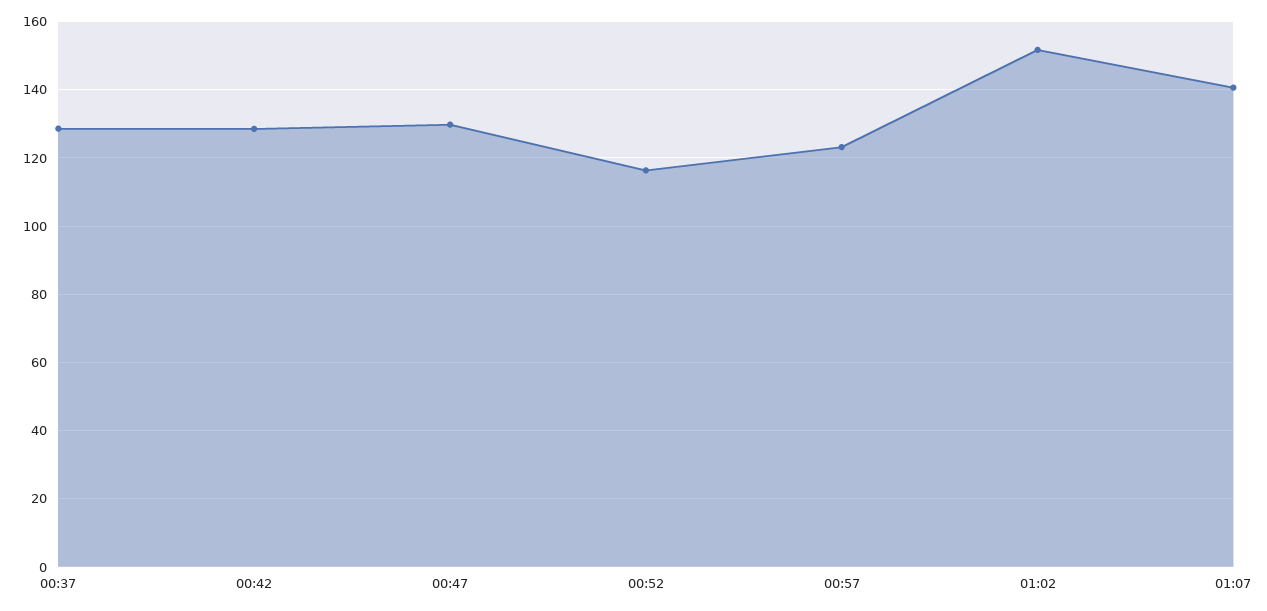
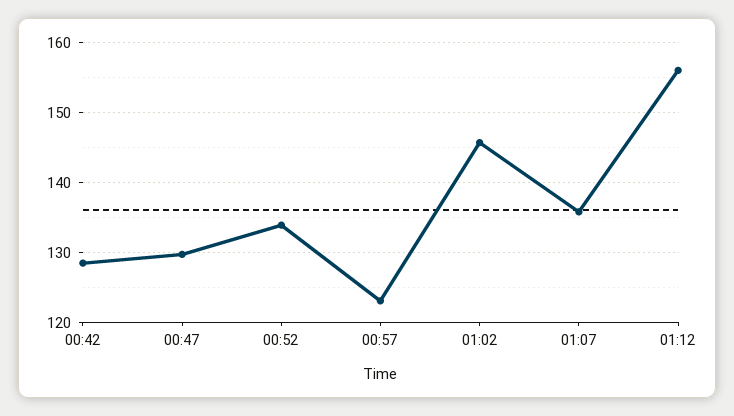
00:37: 128 -> none
00:52: 116 -> 134
01:02: 152 -> 146
01:07: 140 -> 136
01:12: none -> 156

